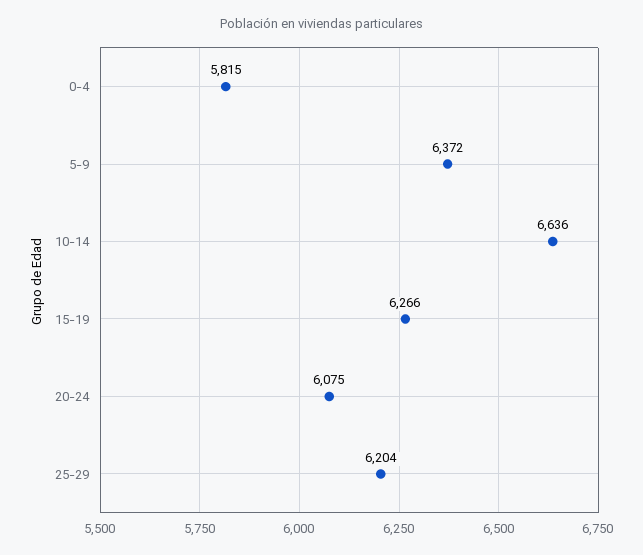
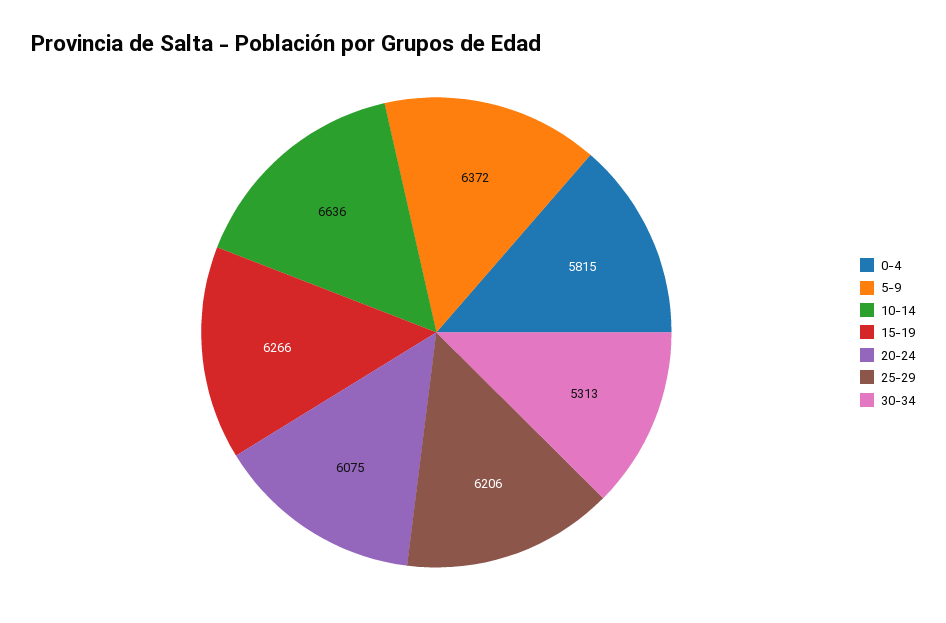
25-29: 6204 -> 6206
30-34: none -> 5313

